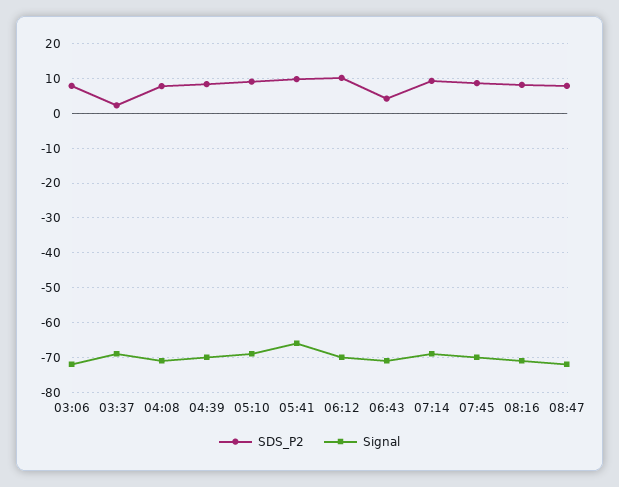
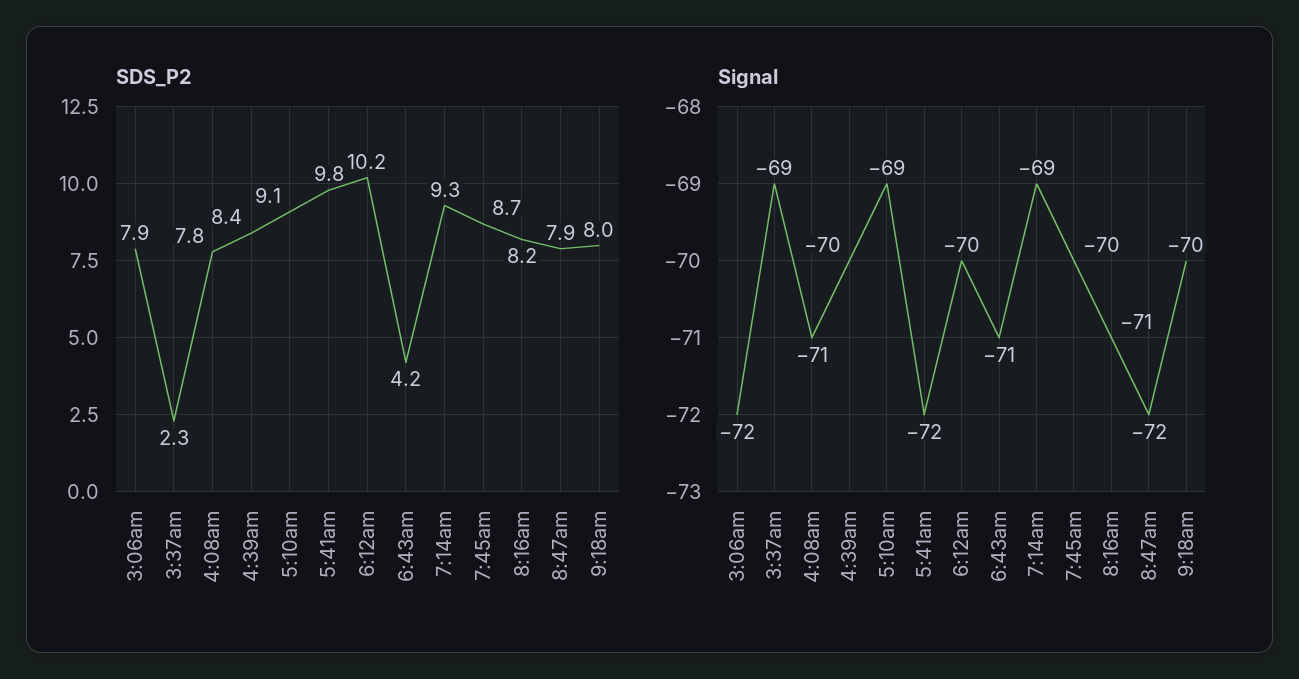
Signal, 05:41: -66 -> -72
SDS_P2, 9:18am: none -> 8
Signal, 9:18am: none -> -70

